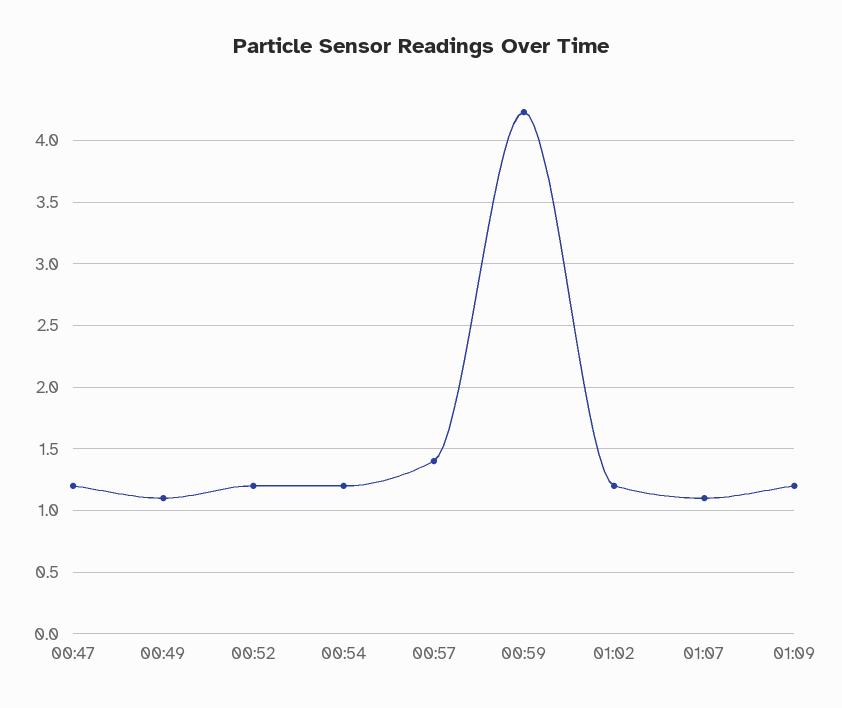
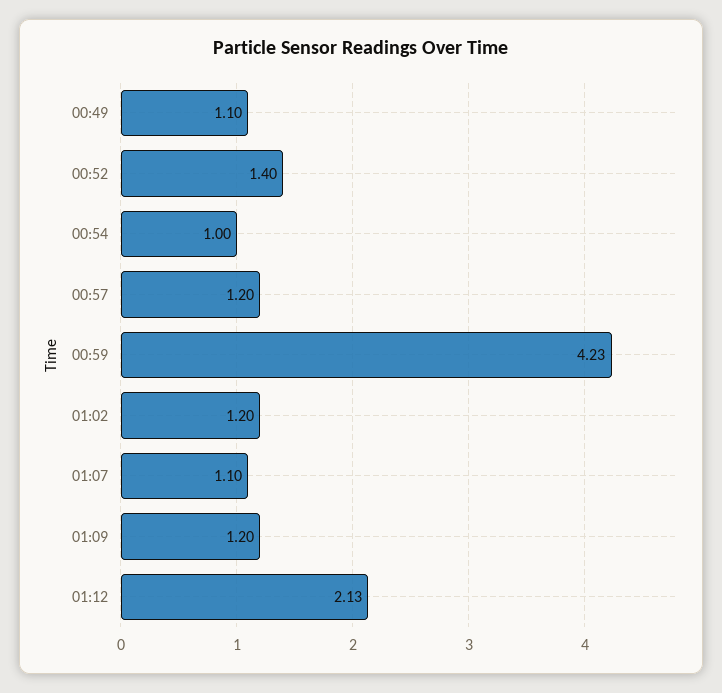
00:47: 1.2 -> none
00:52: 1.2 -> 1.4
00:54: 1.2 -> 1
00:57: 1.4 -> 1.2
01:12: none -> 2.13

